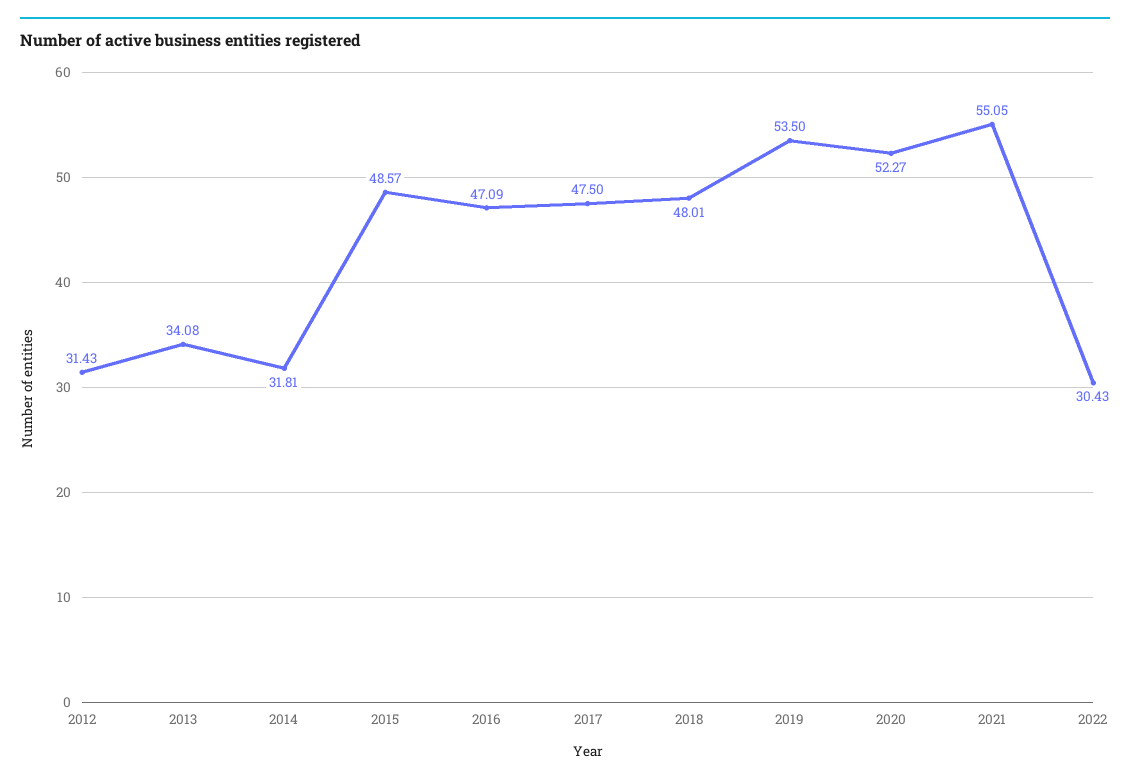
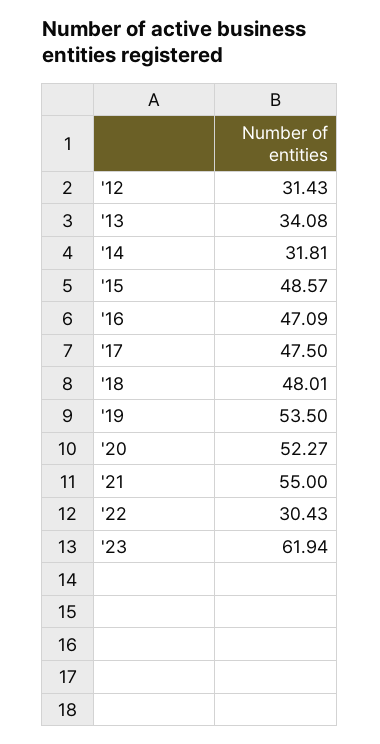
2021: 55.05 -> 55
'23: none -> 61.94

